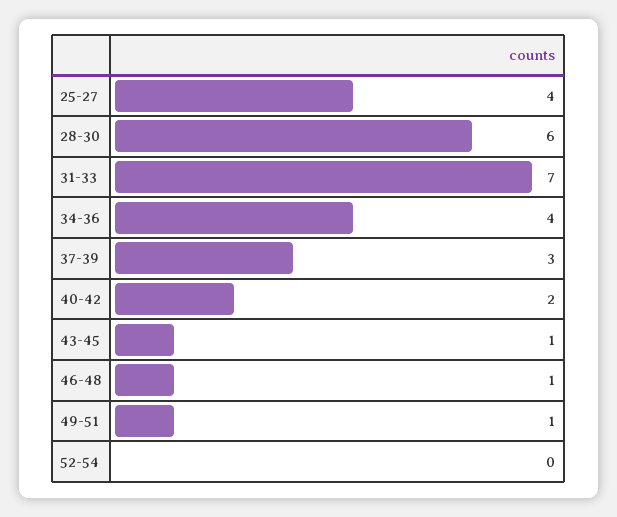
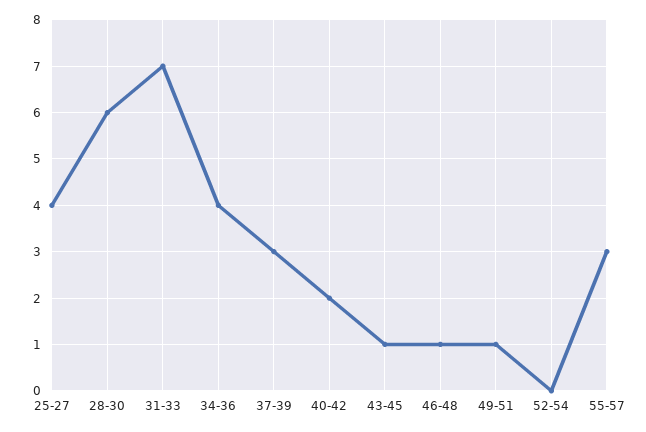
55-57: none -> 3

